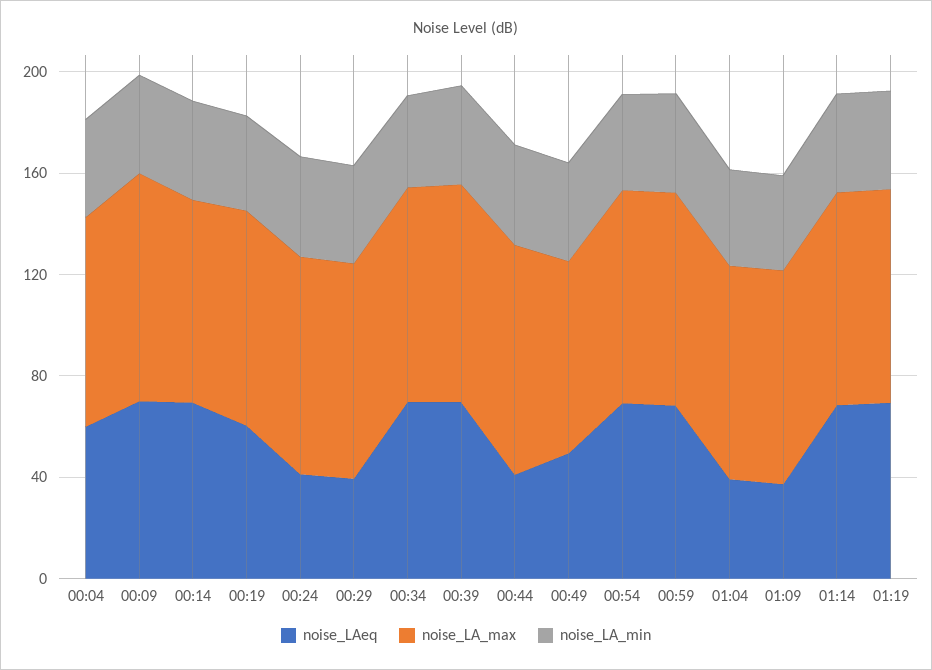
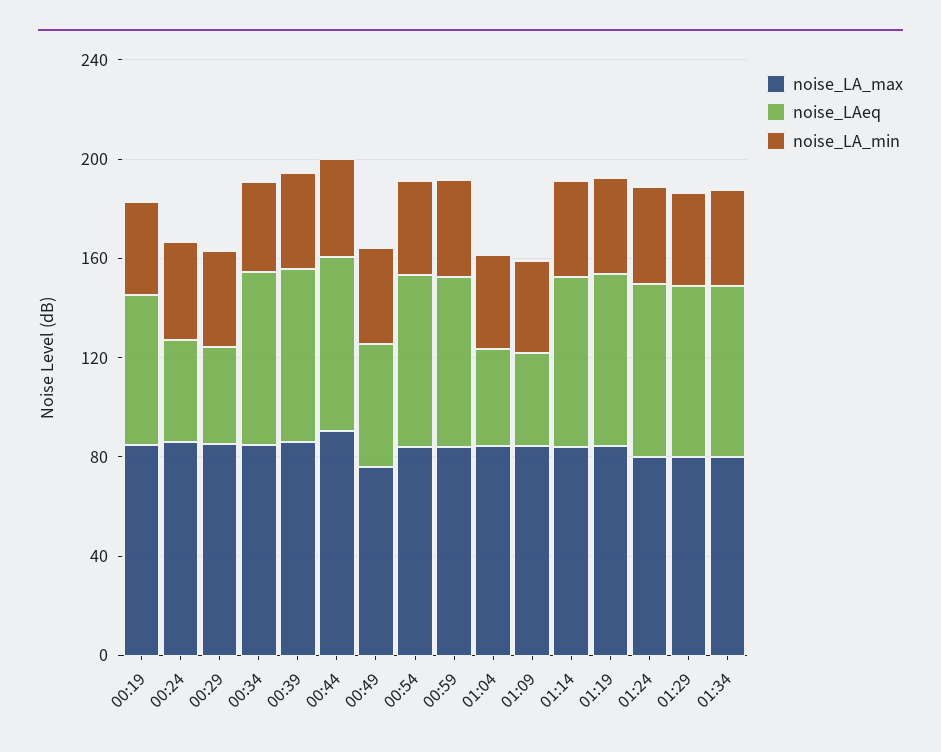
noise_LAeq, 00:04: 60 -> none
noise_LA_max, 00:04: 80 -> none
noise_LA_min, 00:04: 40 -> none
noise_LAeq, 00:09: 70 -> none
noise_LA_max, 00:09: 90 -> none
noise_LA_min, 00:09: 40 -> none
noise_LAeq, 00:14: 70 -> none
noise_LA_max, 00:14: 80 -> none
noise_LA_min, 00:14: 40 -> none
noise_LAeq, 00:44: 40 -> 70
noise_LA_max, 01:24: none -> 80
noise_LAeq, 01:24: none -> 70
noise_LA_min, 01:24: none -> 40
noise_LA_max, 01:29: none -> 80
noise_LAeq, 01:29: none -> 70
noise_LA_min, 01:29: none -> 40
noise_LA_max, 01:34: none -> 80
noise_LAeq, 01:34: none -> 70
noise_LA_min, 01:34: none -> 40

